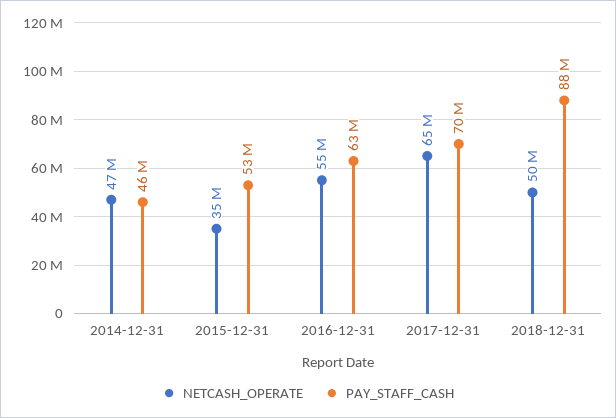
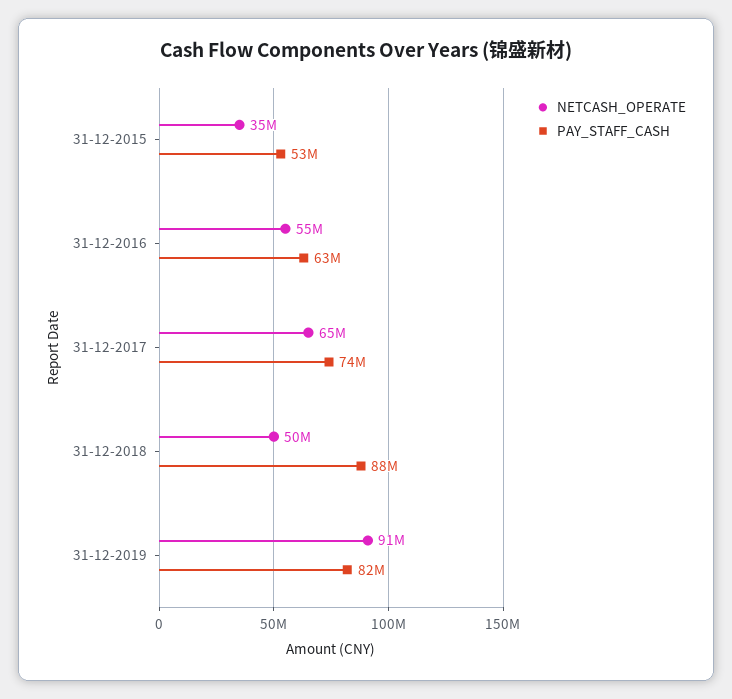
NETCASH_OPERATE, 2014-12-31: 47000000 -> none
PAY_STAFF_CASH, 2014-12-31: 46000000 -> none
PAY_STAFF_CASH, 2017-12-31: 70000000 -> 74000000
NETCASH_OPERATE, 31-12-2019: none -> 91000000
PAY_STAFF_CASH, 31-12-2019: none -> 82000000

